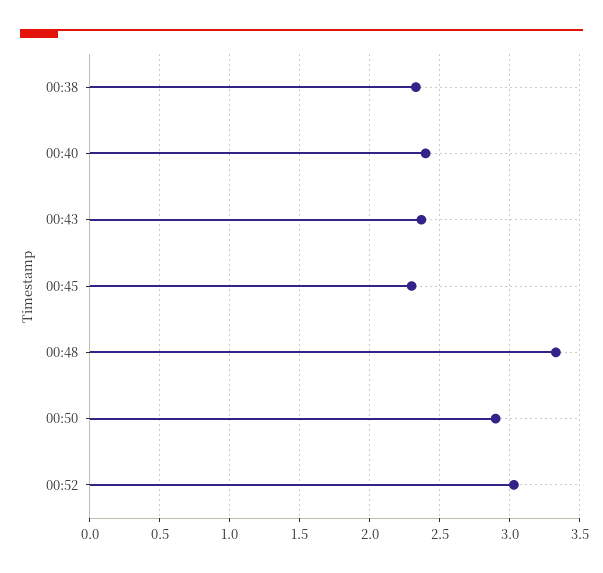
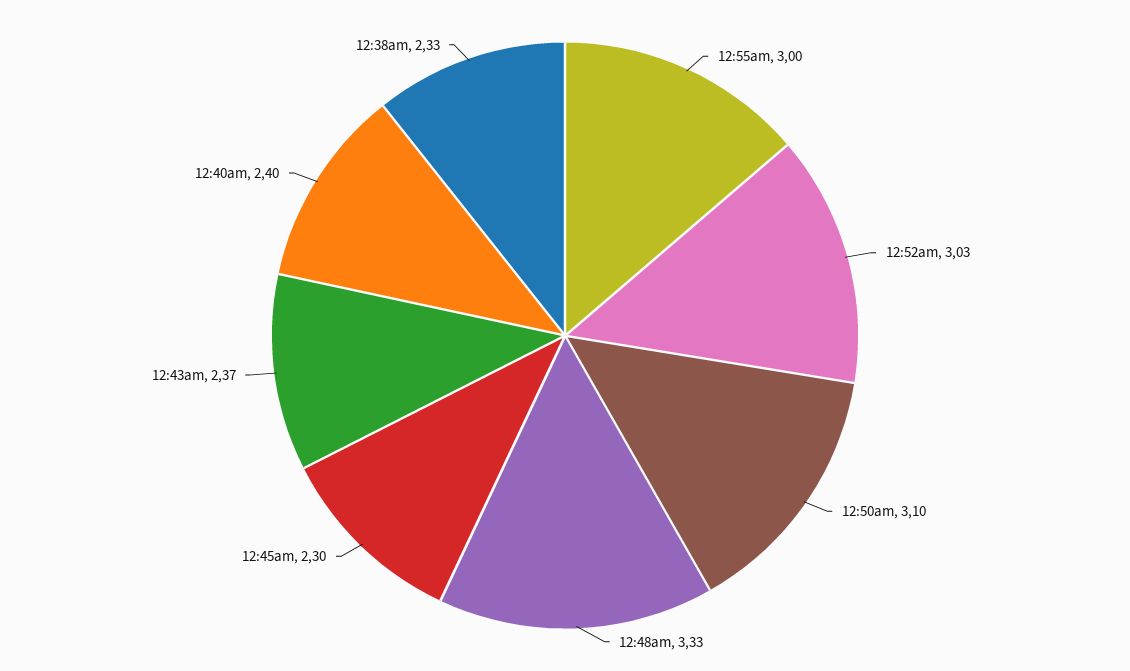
00:50: 2.9 -> 3.1
12:55am: none -> 3

